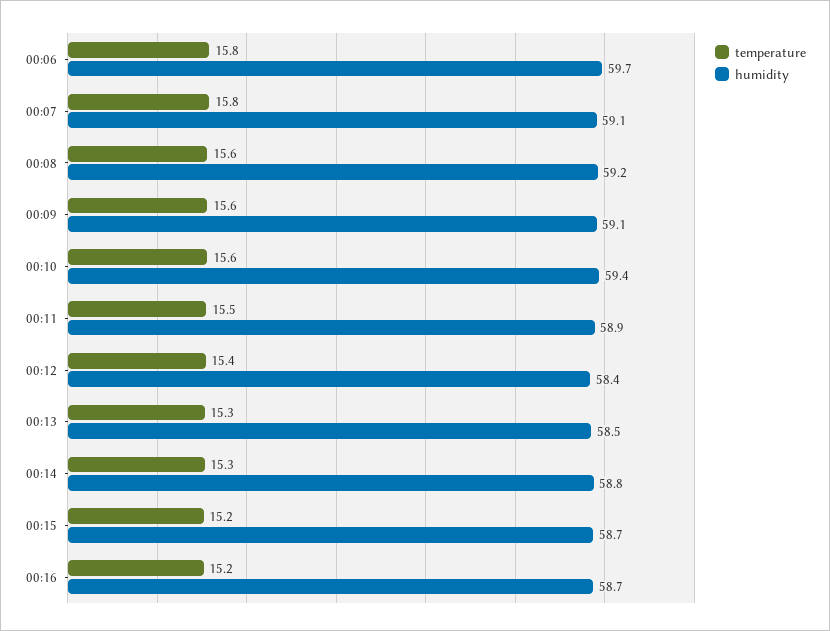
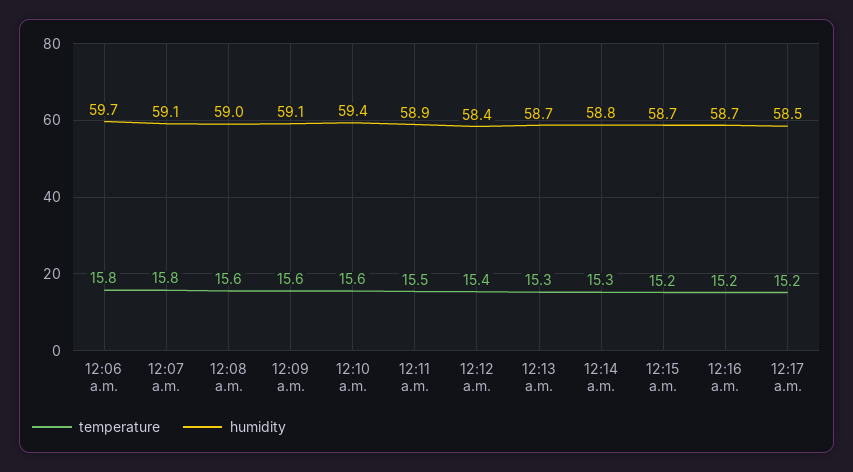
humidity, 00:08: 59.2 -> 59
humidity, 00:13: 58.5 -> 58.7
temperature, 12:17 a.m.: none -> 15.2
humidity, 12:17 a.m.: none -> 58.5

